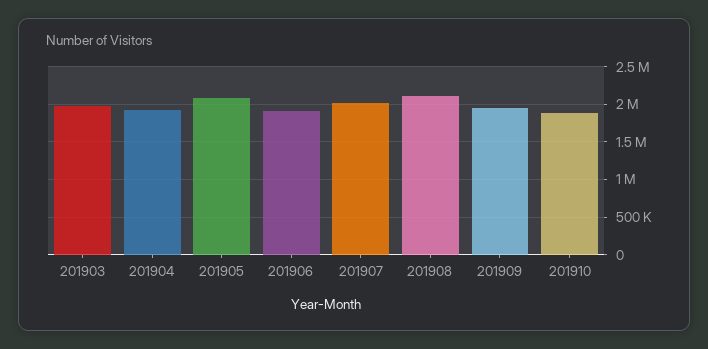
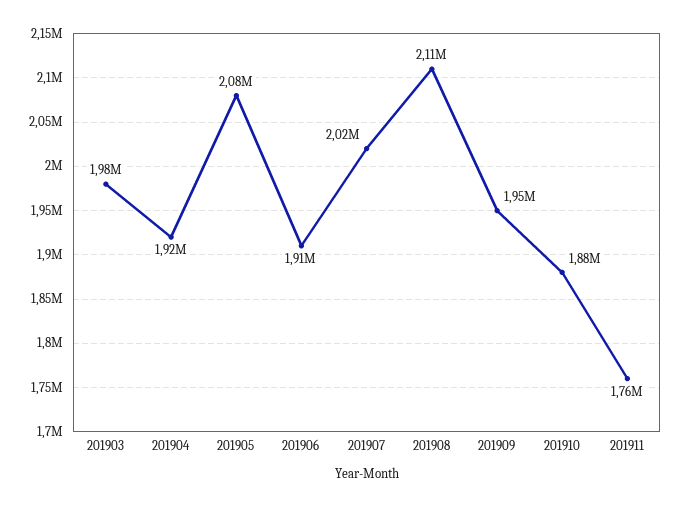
201911: none -> 1760000

